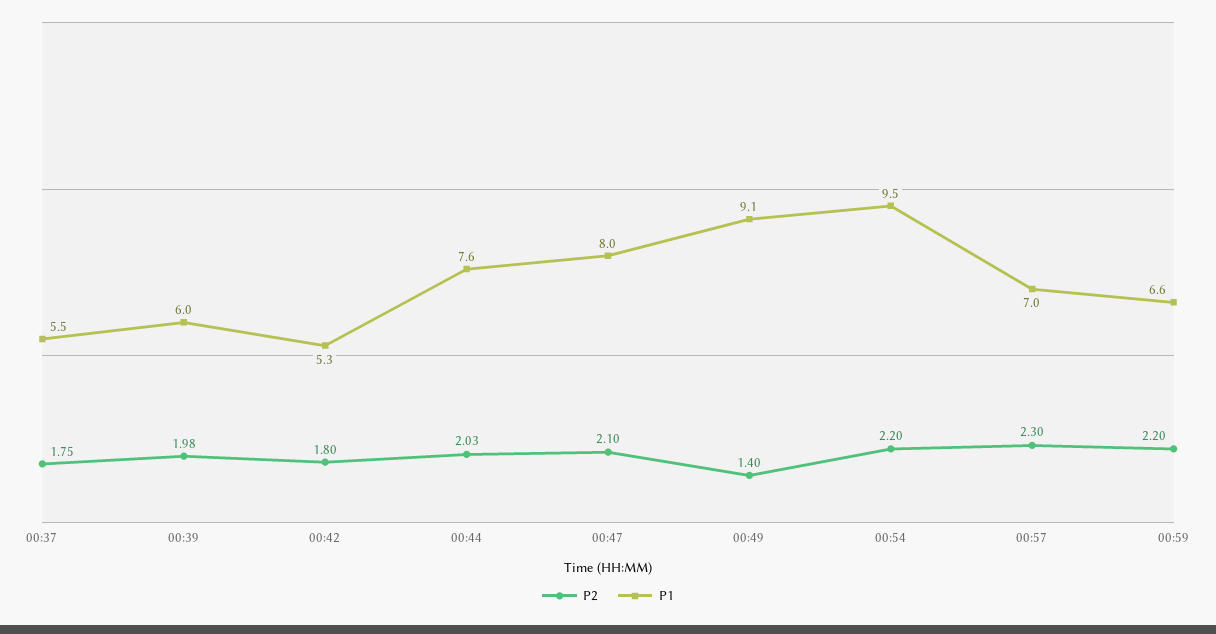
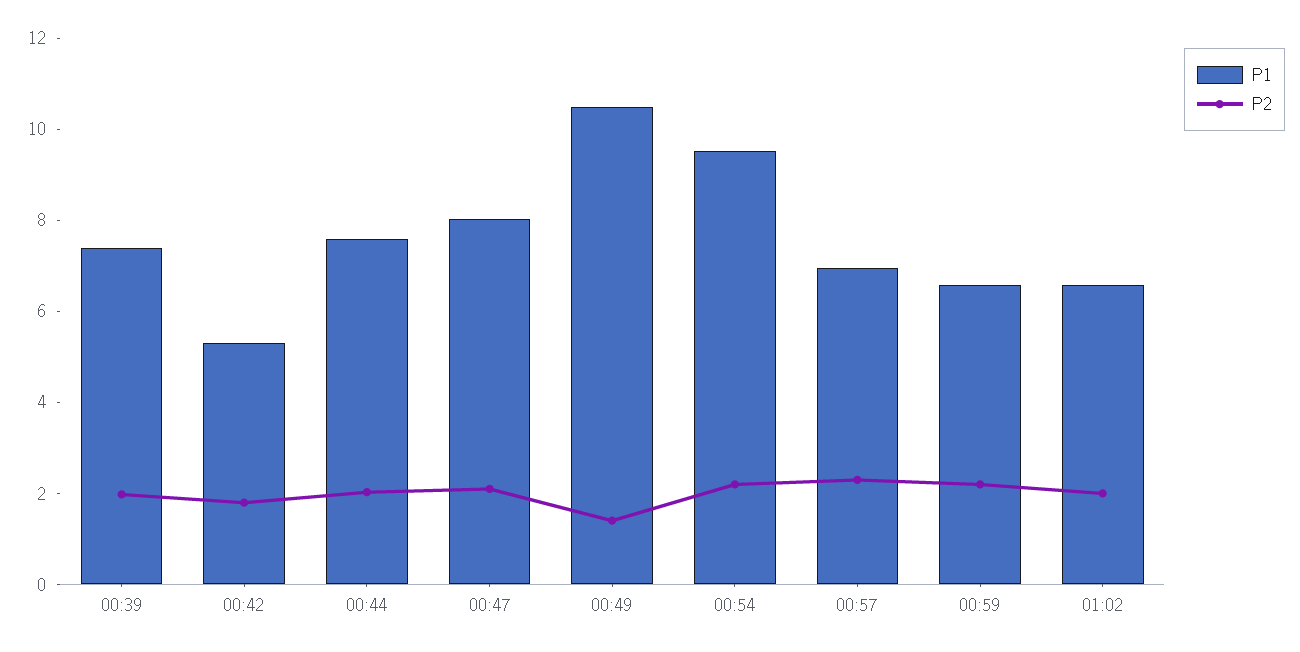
P2, 00:37: 1.75 -> none
P1, 00:37: 5.5 -> none
P1, 00:39: 6 -> 7.5
P1, 00:49: 9.1 -> 10.5
P1, 01:02: none -> 6.5
P2, 01:02: none -> 2

